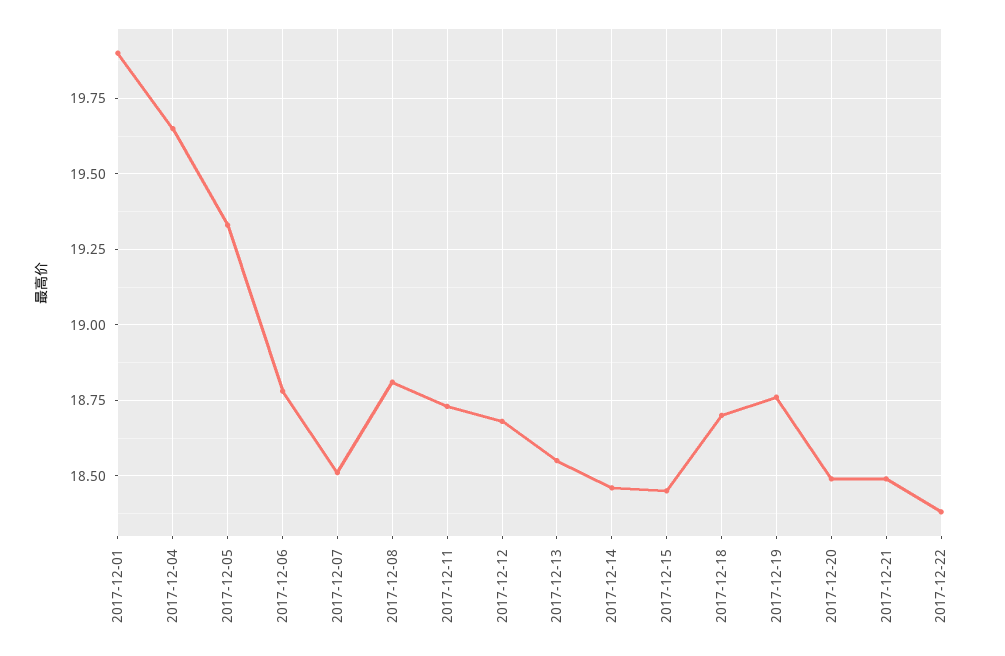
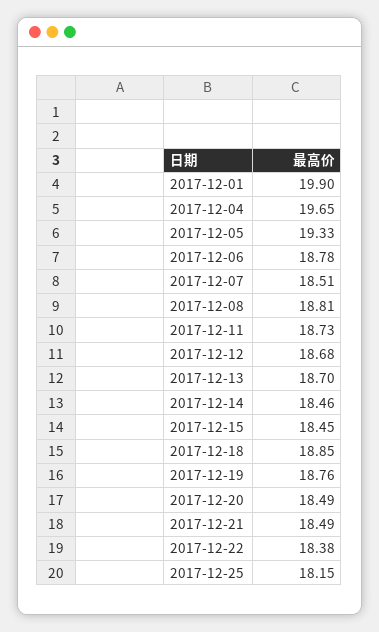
2017-12-13: 18.55 -> 18.7
2017-12-18: 18.7 -> 18.85
2017-12-25: none -> 18.15

